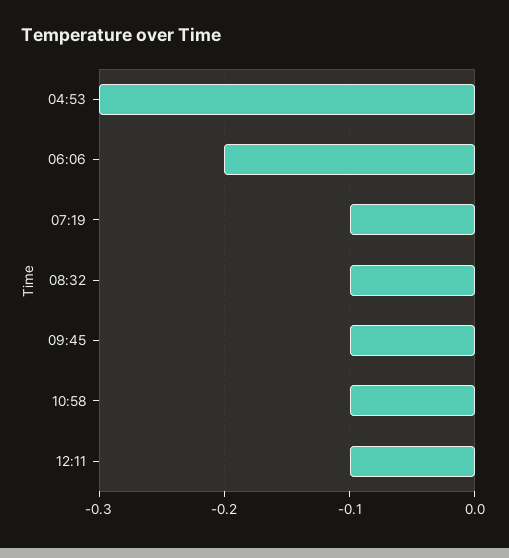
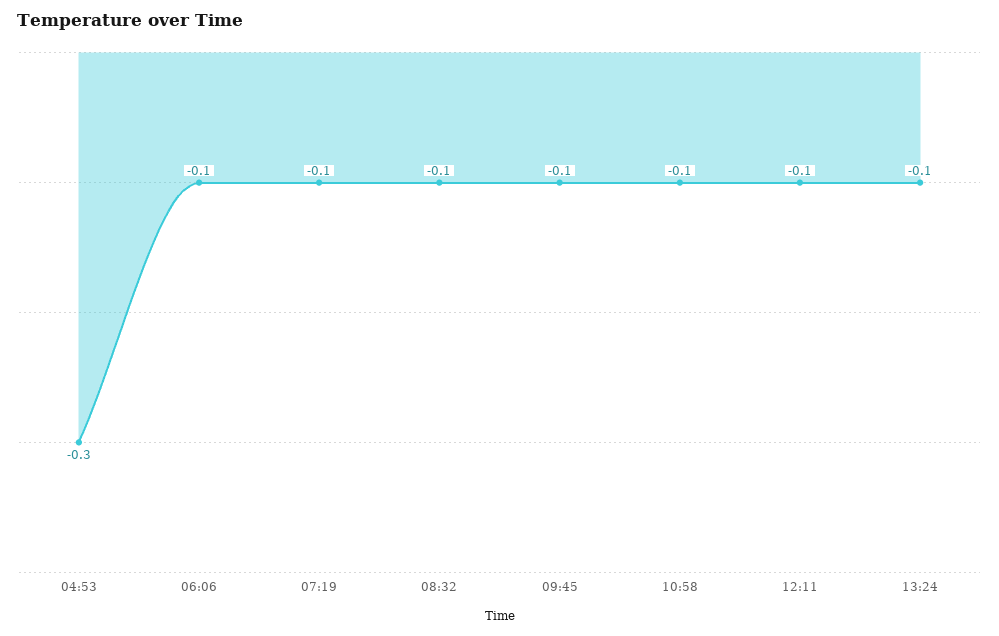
06:06: -0.2 -> -0.1
13:24: none -> -0.1

